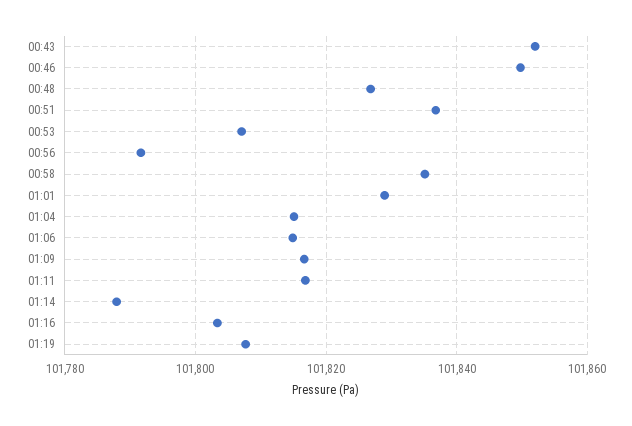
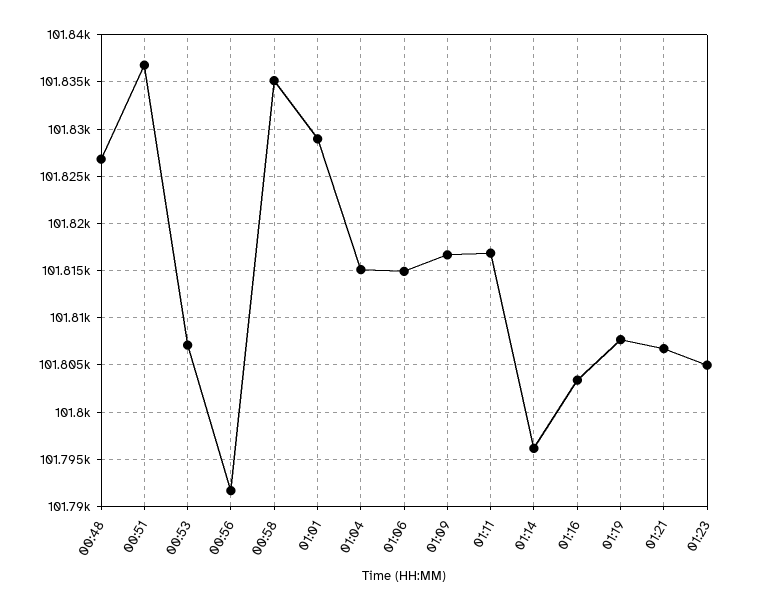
00:43: 101852 -> none
00:46: 101850 -> none
01:14: 101788 -> 101796
01:21: none -> 101807
01:23: none -> 101805

